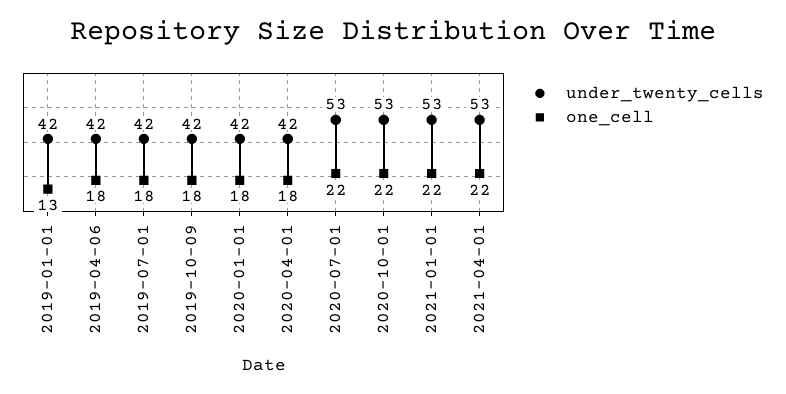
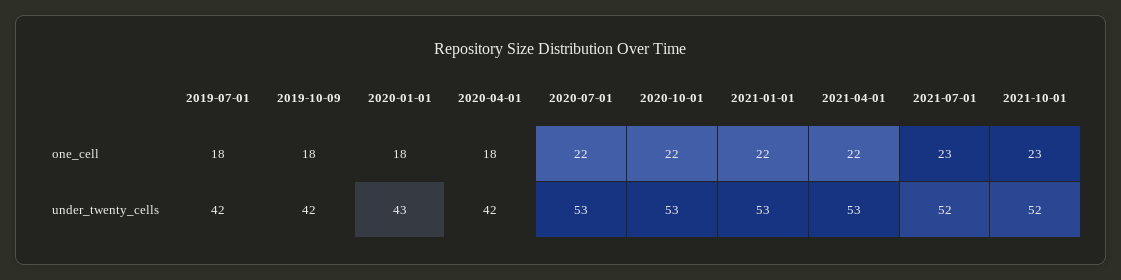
under_twenty_cells, 2019-01-01: 42 -> none
one_cell, 2019-01-01: 13 -> none
under_twenty_cells, 2019-04-06: 42 -> none
one_cell, 2019-04-06: 18 -> none
under_twenty_cells, 2020-01-01: 42 -> 43
one_cell, 2021-07-01: none -> 23
one_cell, 2021-10-01: none -> 23
under_twenty_cells, 2021-07-01: none -> 52
under_twenty_cells, 2021-10-01: none -> 52

